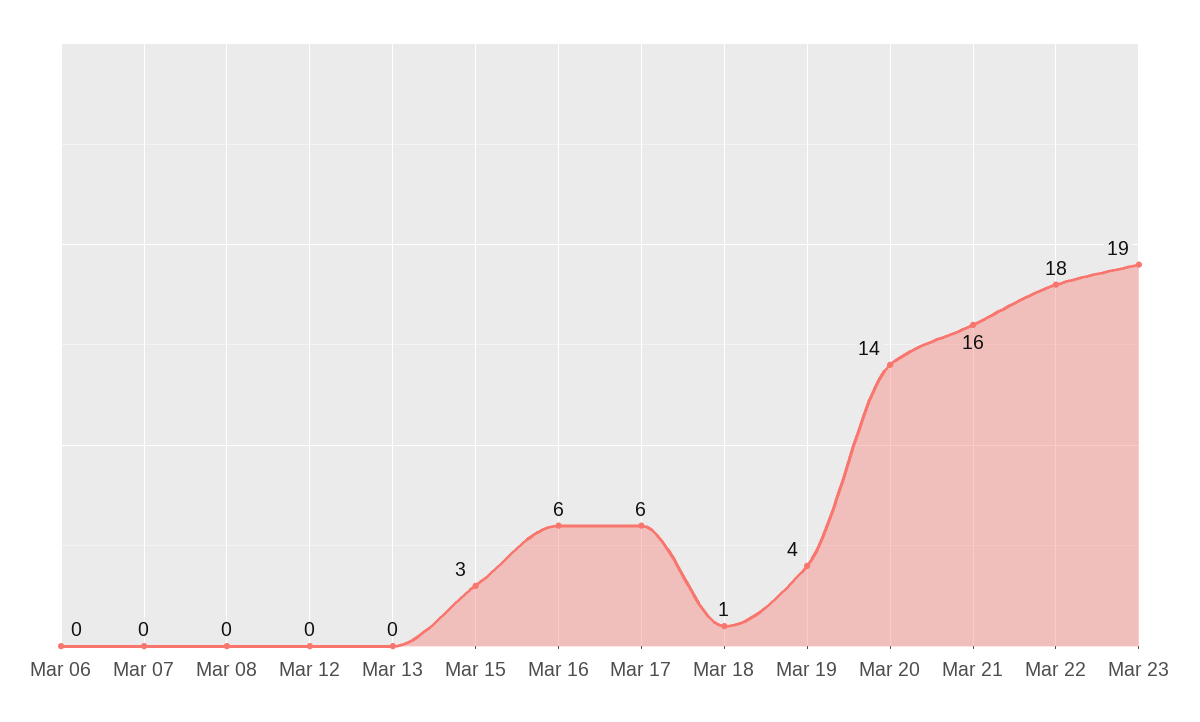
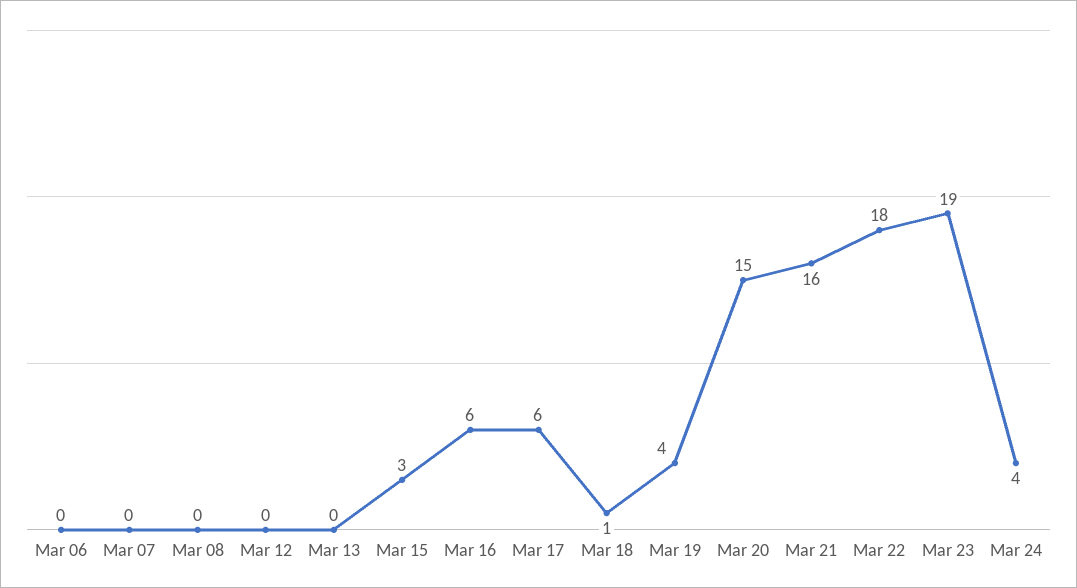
Mar 20: 14 -> 15
Mar 24: none -> 4

